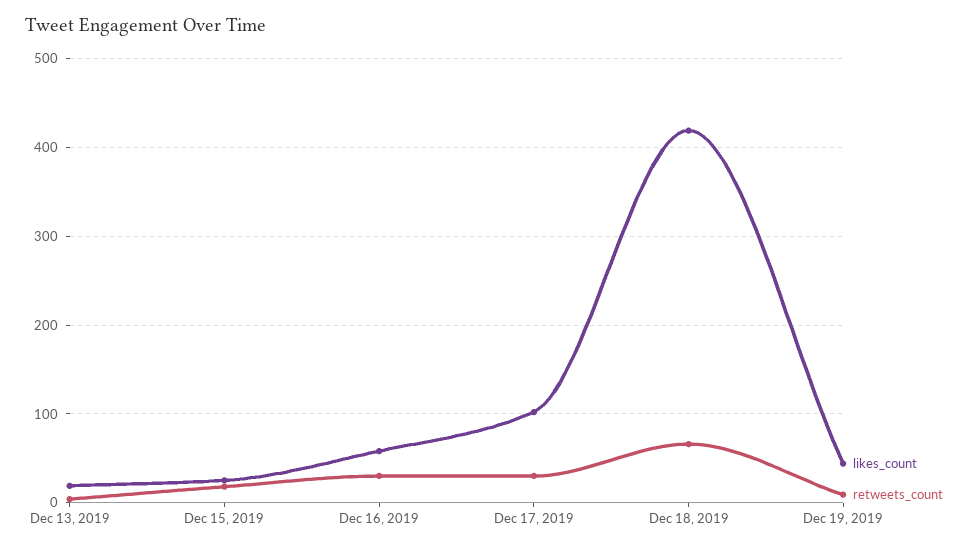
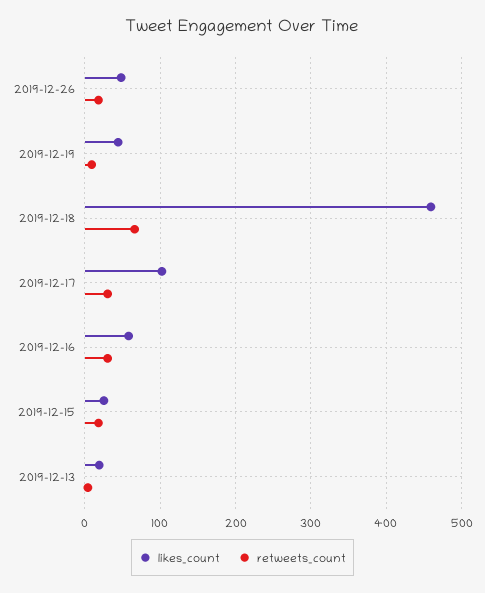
likes_count, Dec 18, 2019: 420 -> 460
likes_count, 2019-12-26: none -> 50
retweets_count, 2019-12-26: none -> 20

